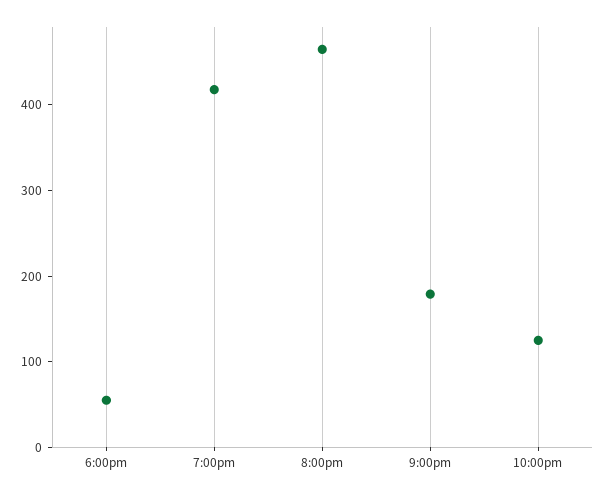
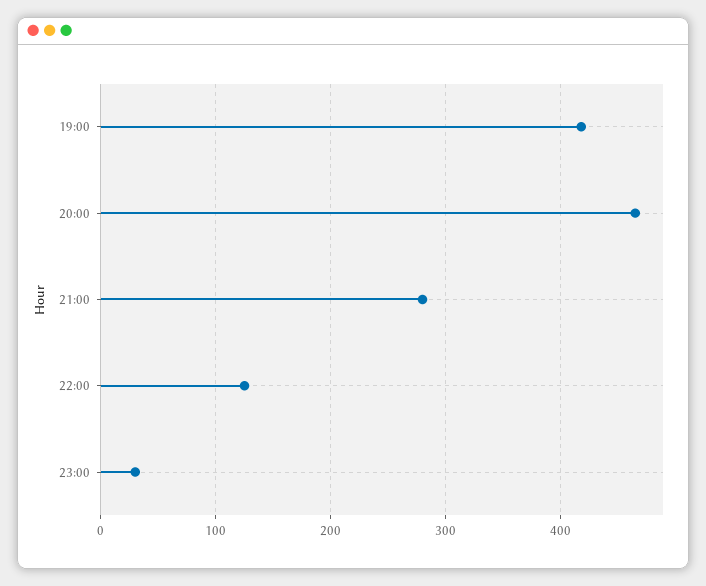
6:00pm: 60 -> none
9:00pm: 180 -> 280
23:00: none -> 30

